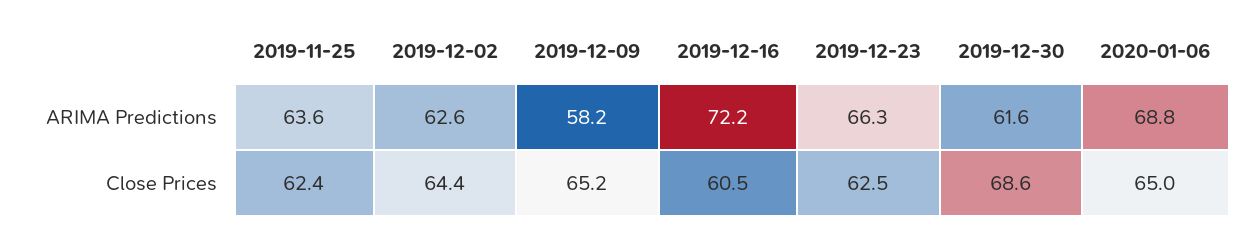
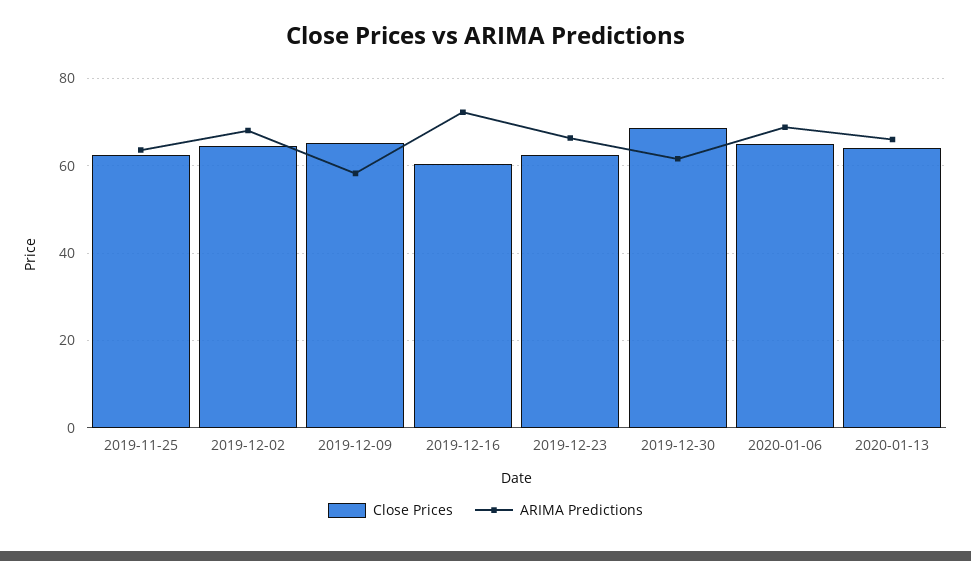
ARIMA Predictions, 2019-12-02: 62.6 -> 68
Close Prices, 2020-01-13: none -> 64
ARIMA Predictions, 2020-01-13: none -> 66

